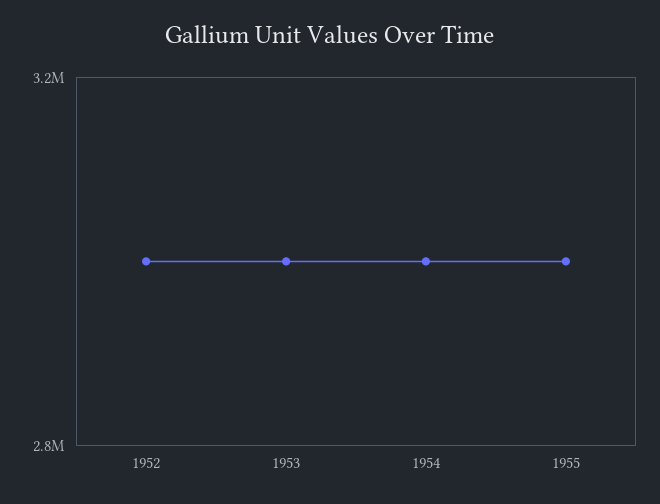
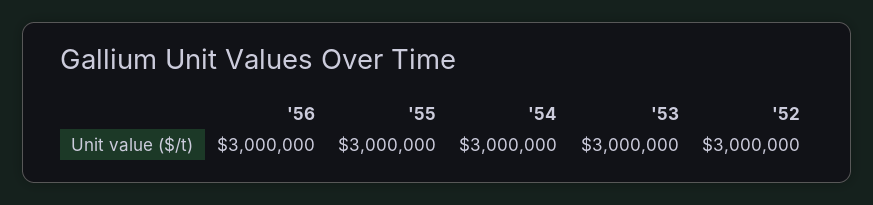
'56: none -> 3000000

